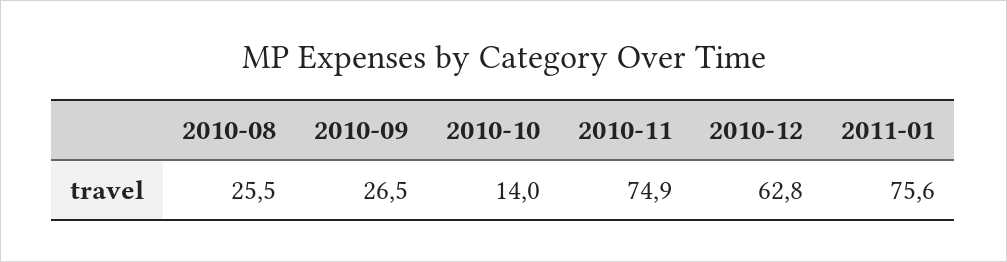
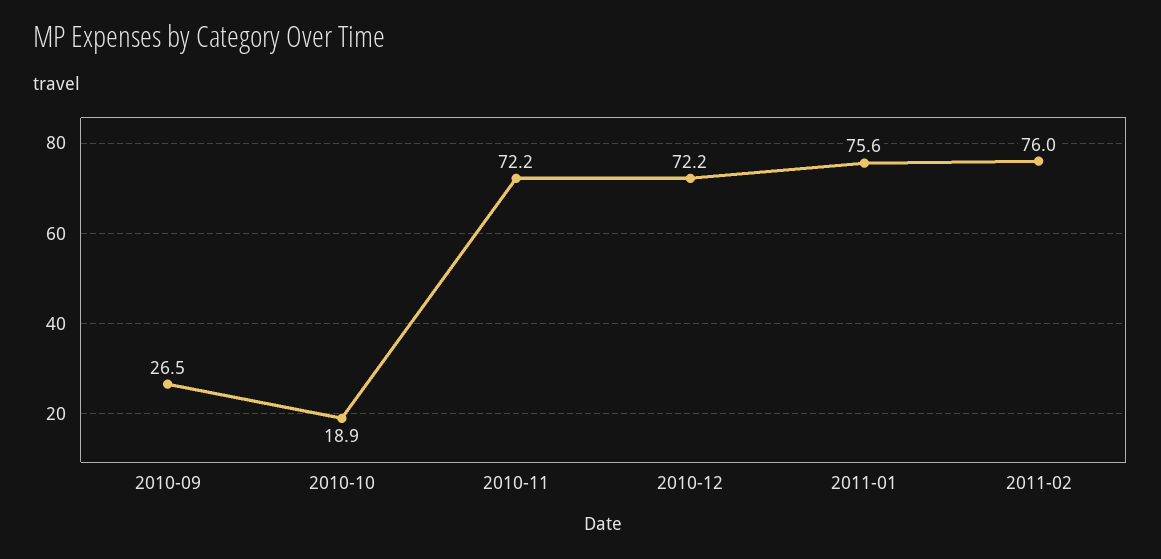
2010-08: 25.5 -> none
2010-10: 14 -> 18.9
2010-11: 74.9 -> 72.2
2010-12: 62.8 -> 72.2
2011-02: none -> 76

